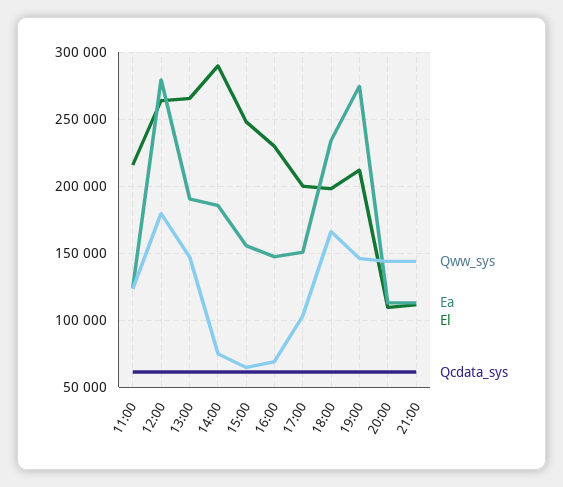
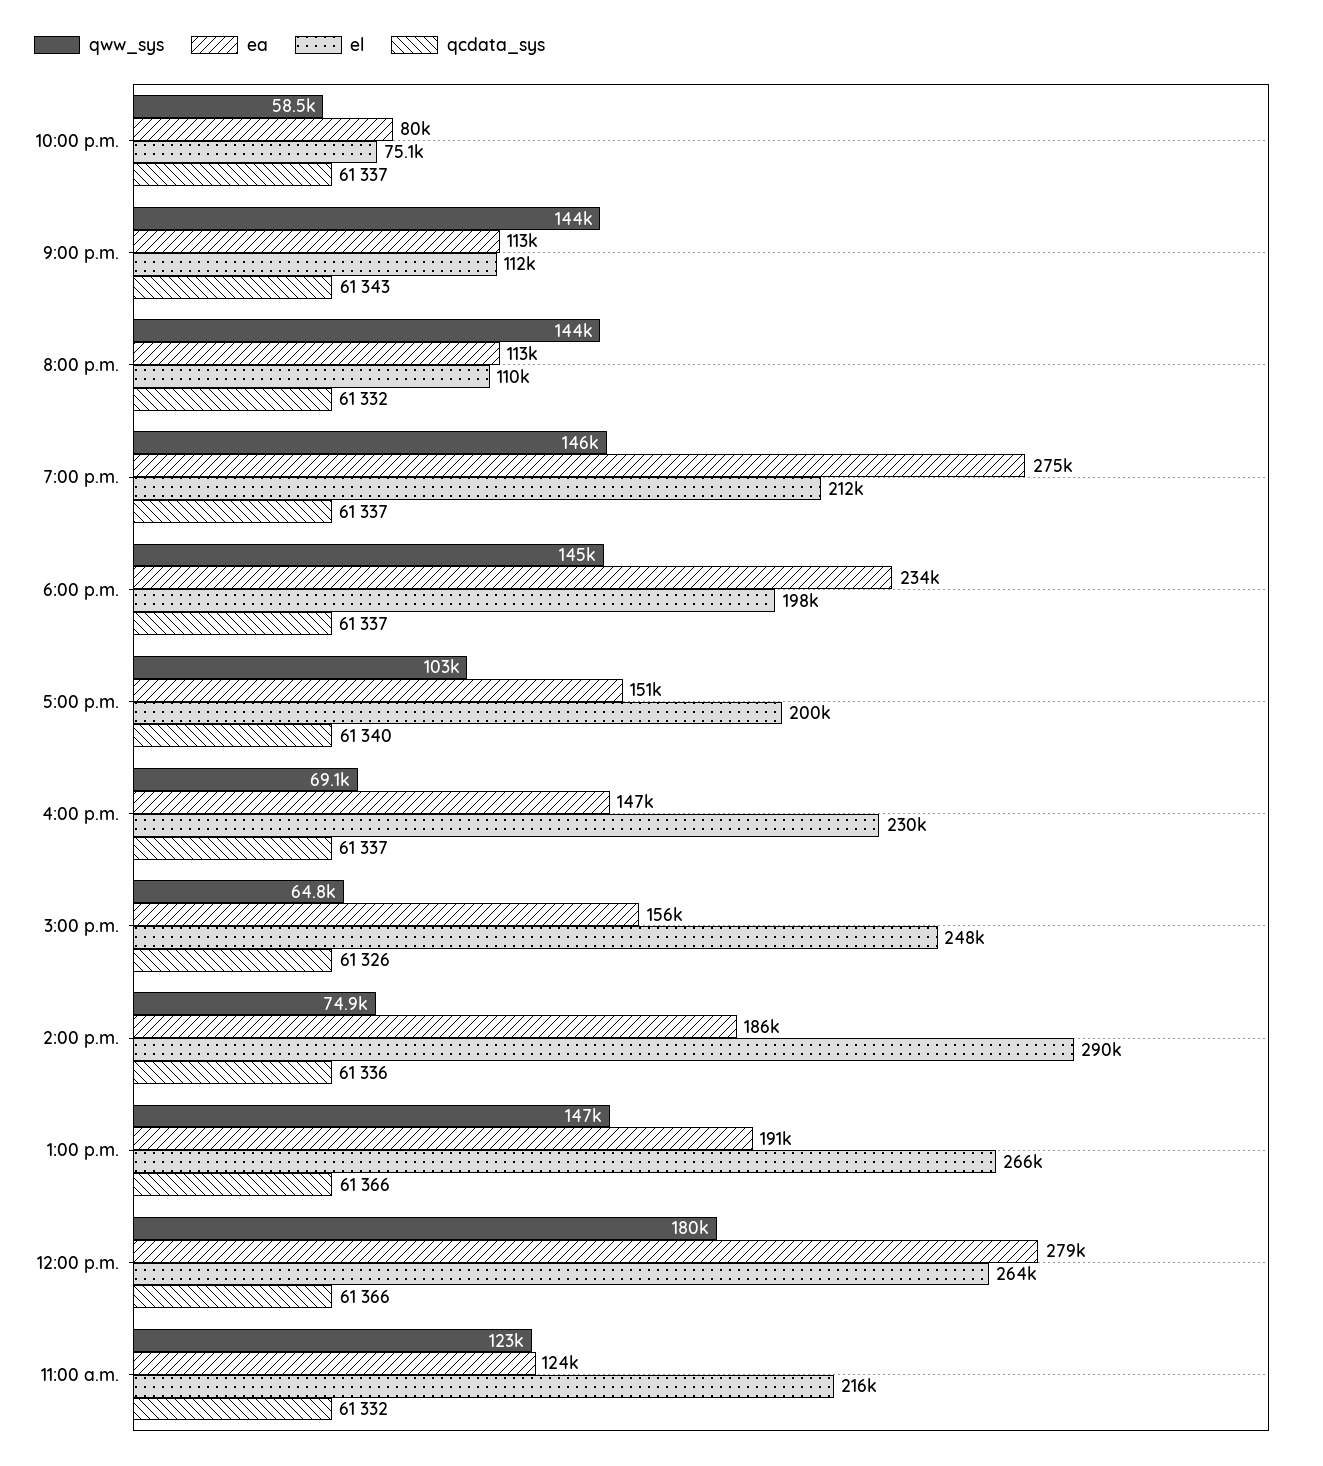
Qww_sys, 18:00: 165000 -> 145000
Qww_sys, 10:00 p.m.: none -> 58500
Ea, 10:00 p.m.: none -> 80000
El, 10:00 p.m.: none -> 75100
Qcdata_sys, 10:00 p.m.: none -> 61337

